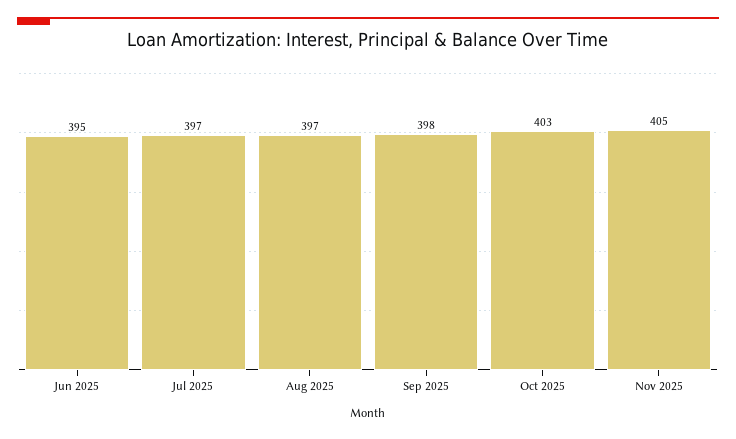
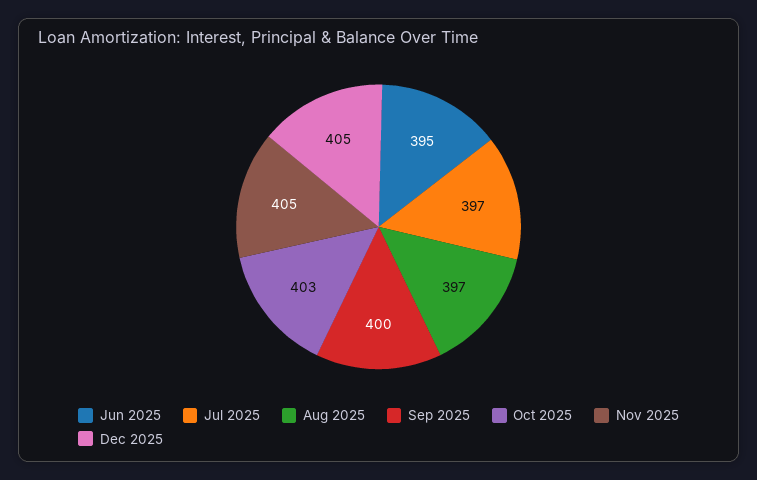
Sep 2025: 398 -> 400
Dec 2025: none -> 405

